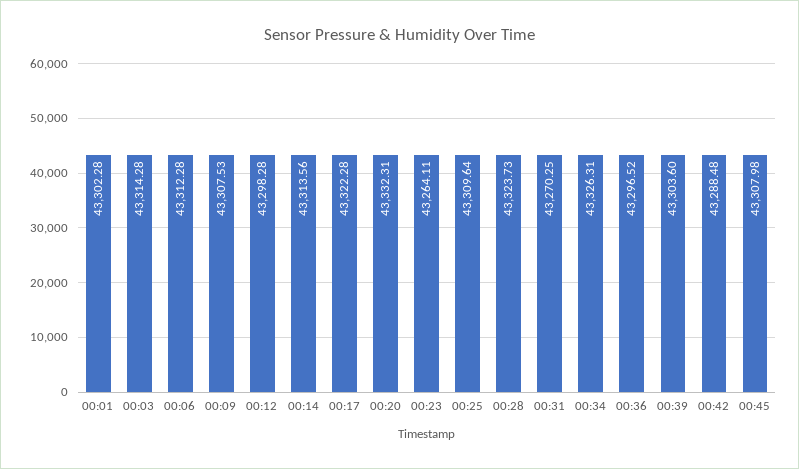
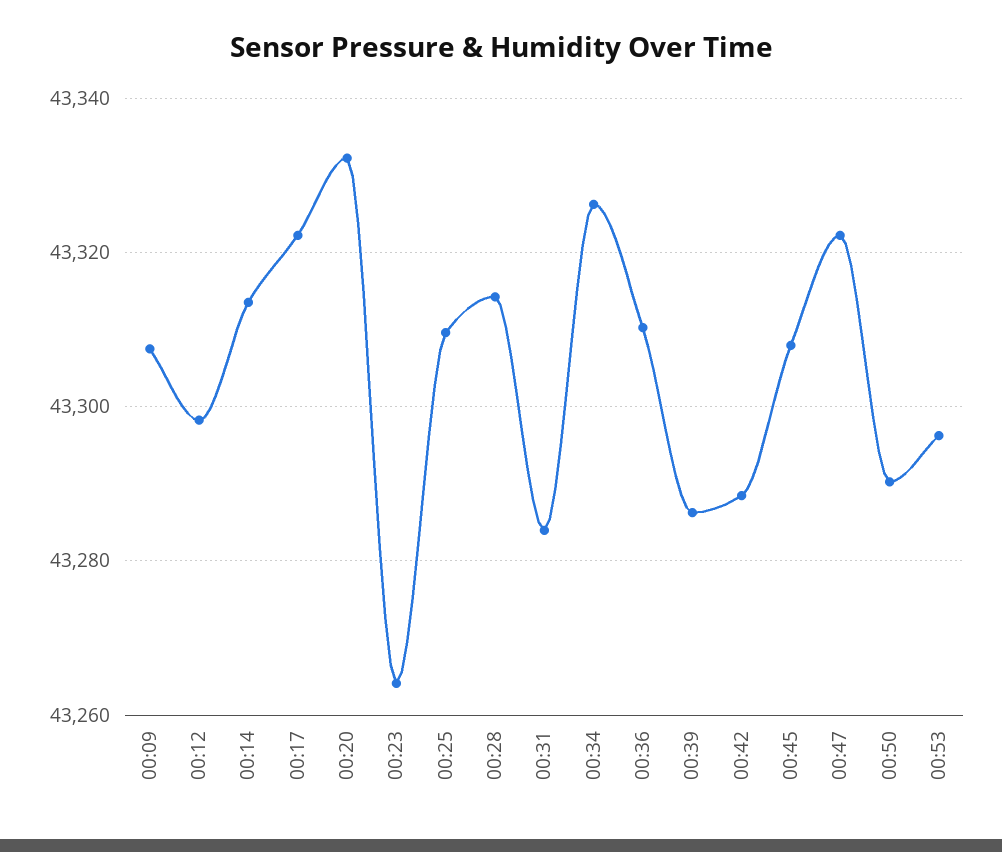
00:01: 43302.28 -> none
00:03: 43314.28 -> none
00:06: 43312.28 -> none
00:28: 43323.73 -> 43314
00:31: 43270.25 -> 43284
00:36: 43296.52 -> 43310
00:39: 43303.6 -> 43286
00:47: none -> 43322
00:50: none -> 43290
00:53: none -> 43296

